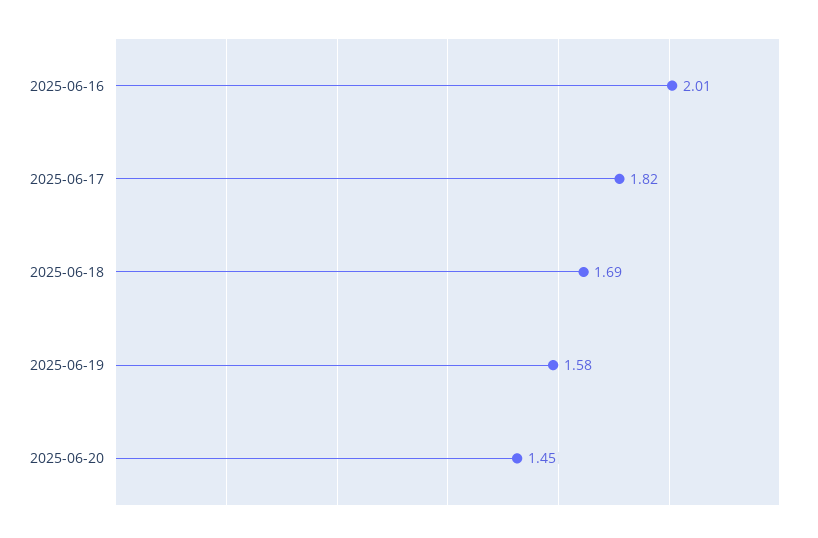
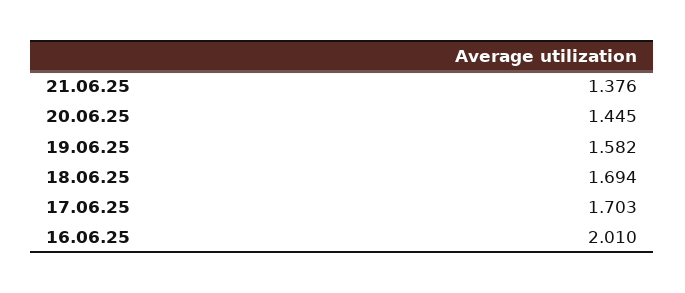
2025-06-17: 1.82 -> 1.703
21.06.25: none -> 1.376

